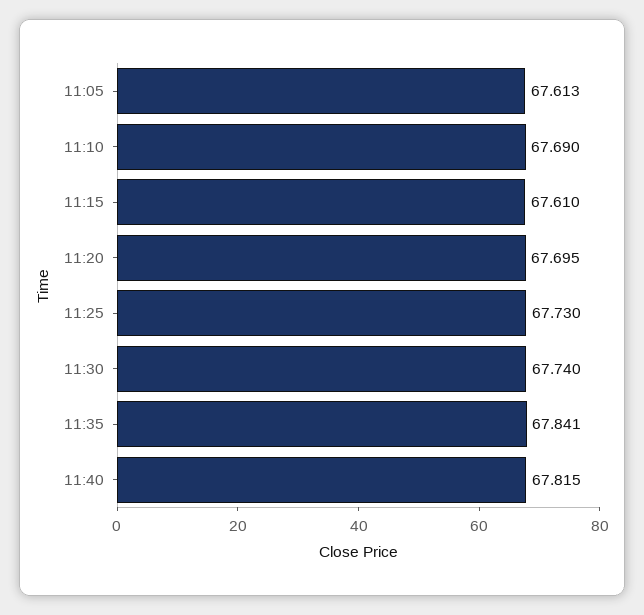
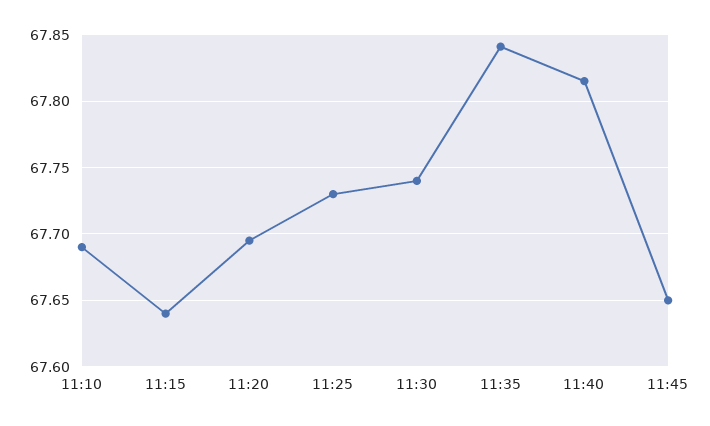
11:05: 67.613 -> none
11:15: 67.61 -> 67.64
11:45: none -> 67.65

